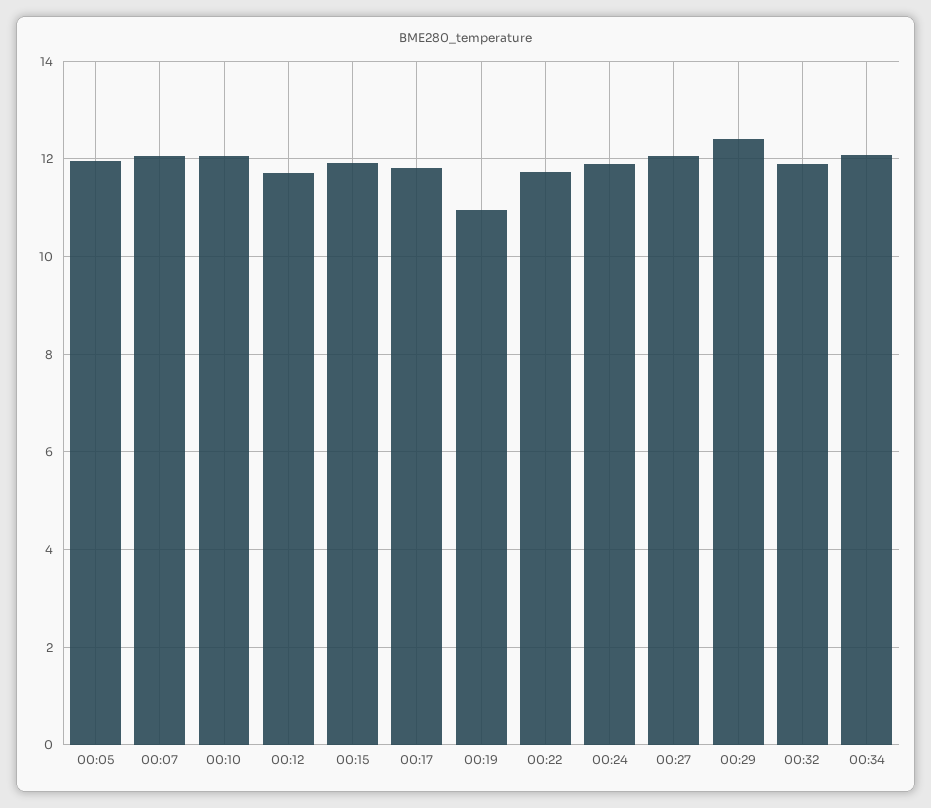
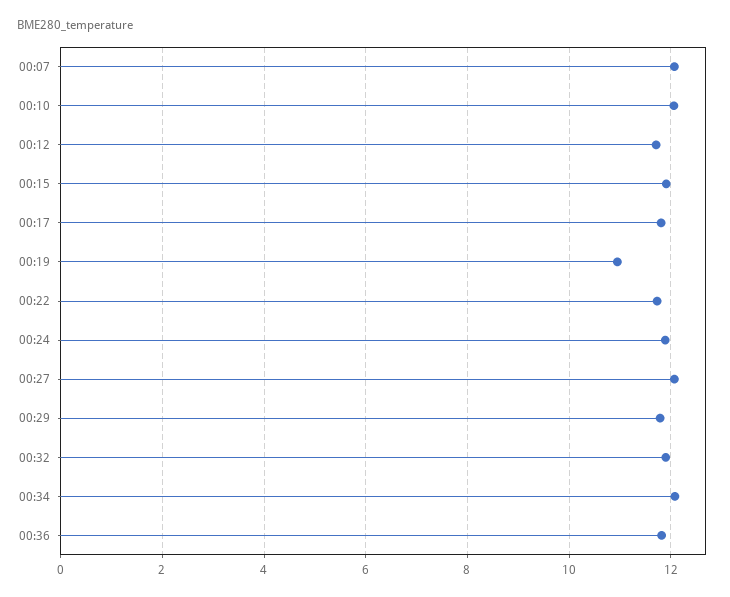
00:05: 12 -> none
00:29: 12.4 -> 11.8
00:36: none -> 11.8

